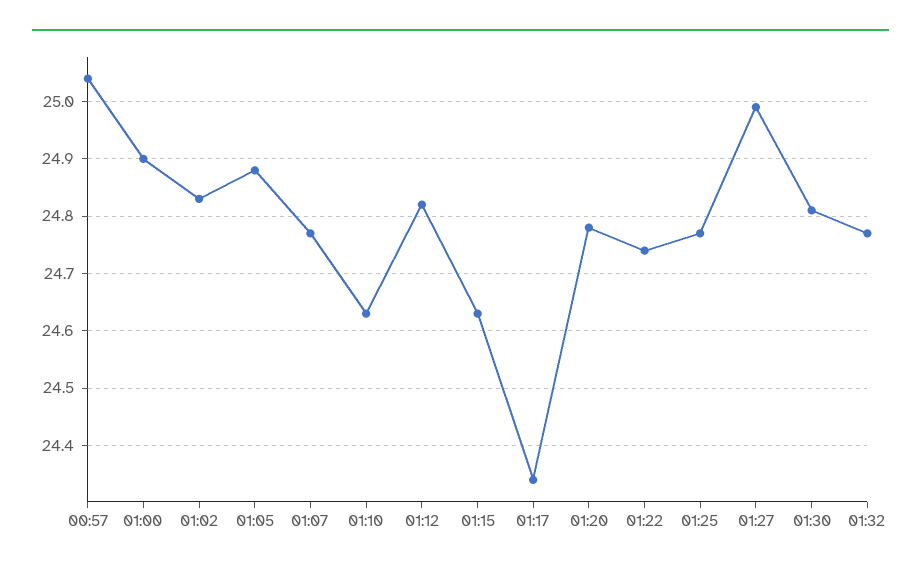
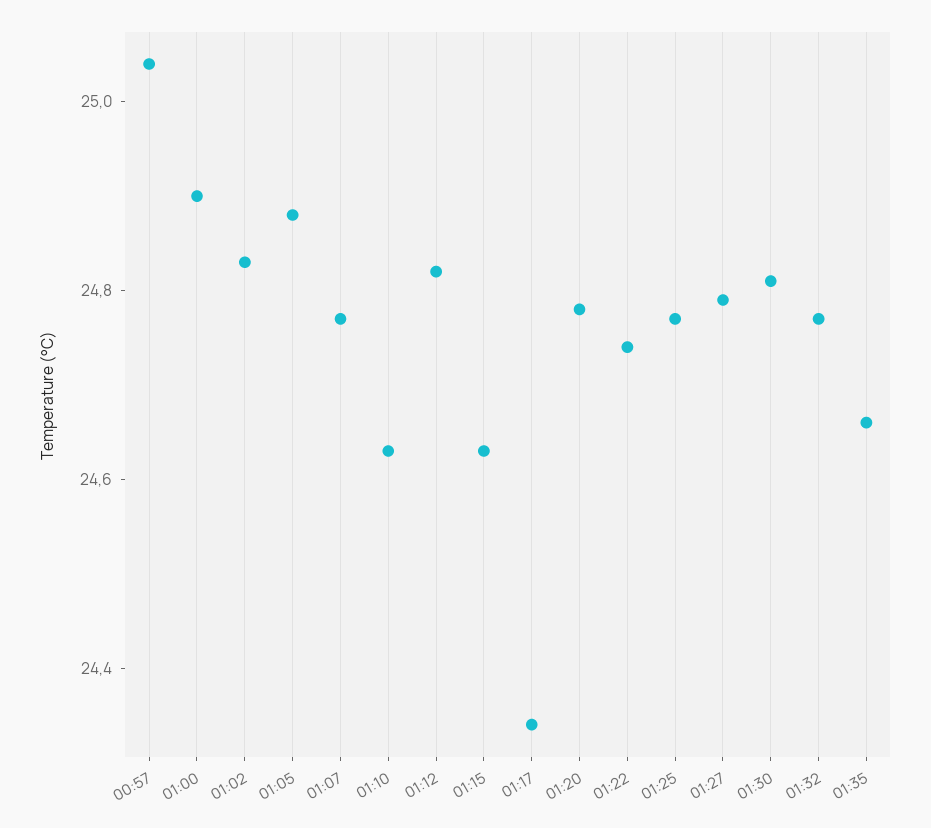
01:27: 25 -> 24.8
01:35: none -> 24.65

